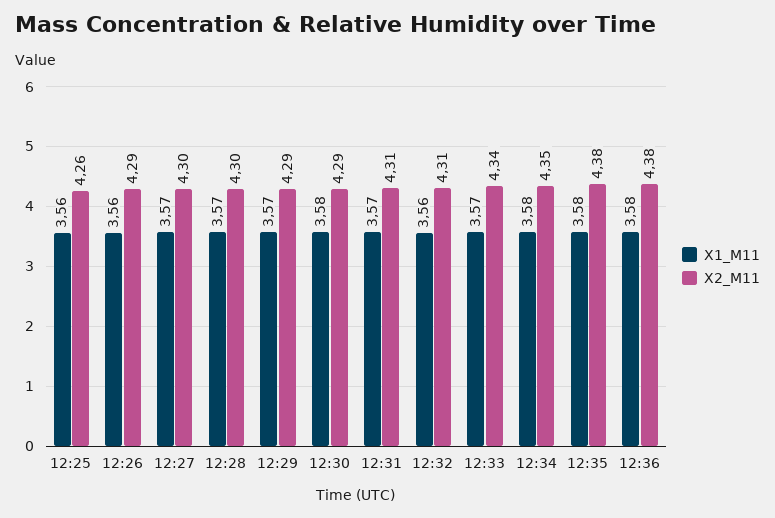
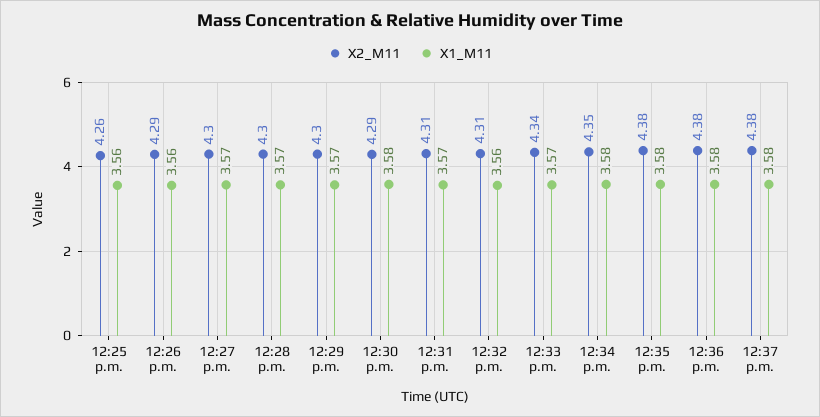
X2_M11, 12:29: 4.29 -> 4.3
X2_M11, 12:37 p.m.: none -> 4.38
X1_M11, 12:37 p.m.: none -> 3.58

